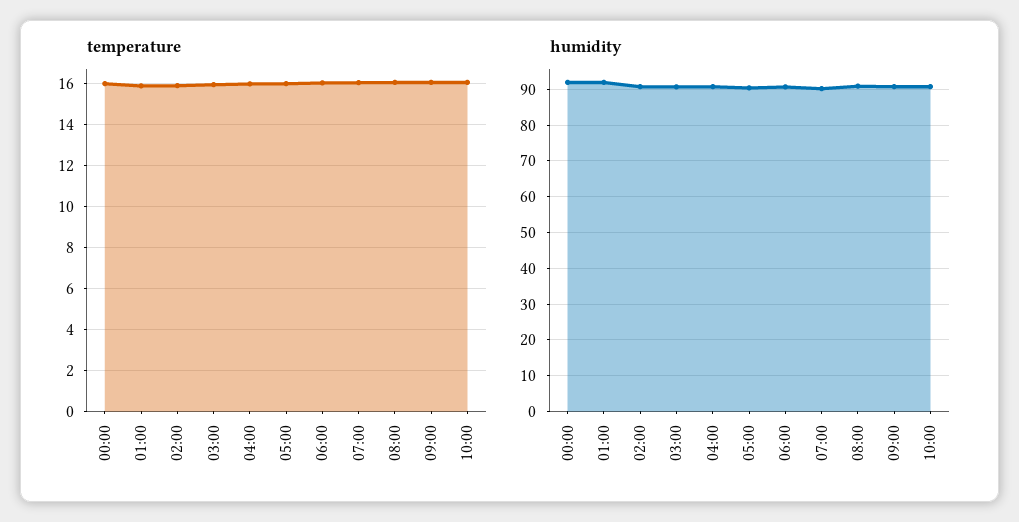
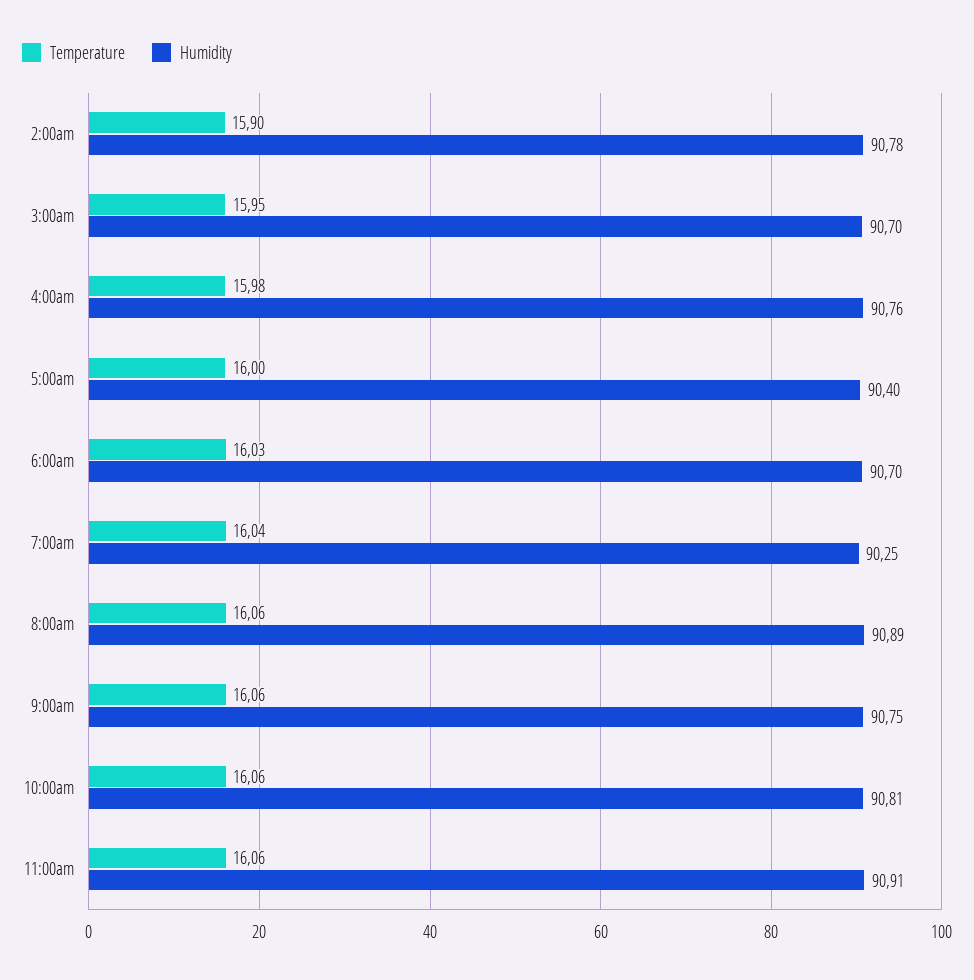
temperature, 00:00: 16 -> none
temperature, 01:00: 16 -> none
humidity, 00:00: 92 -> none
humidity, 01:00: 92 -> none
temperature, 11:00am: none -> 16.06
humidity, 11:00am: none -> 90.91

